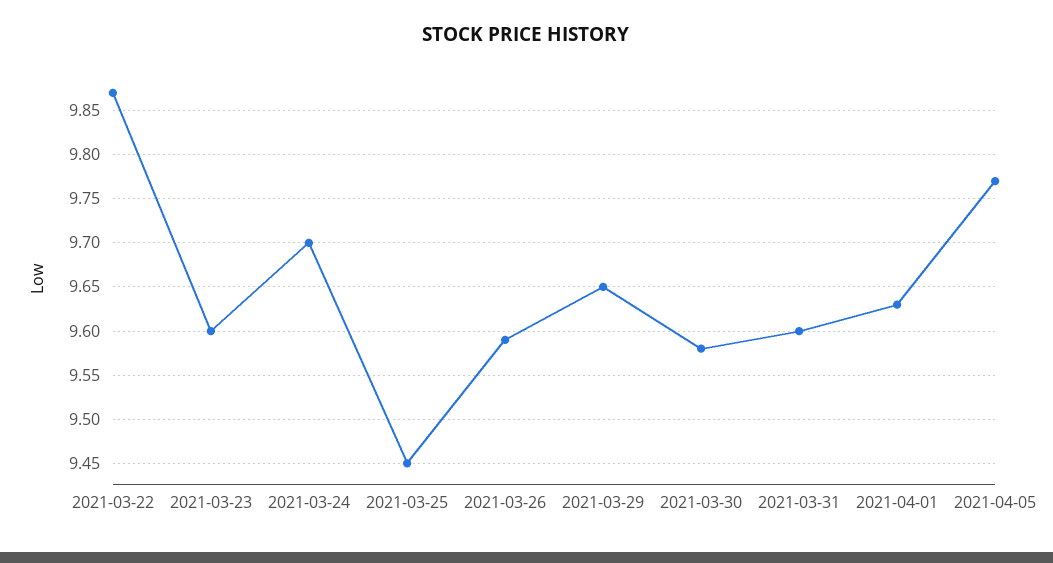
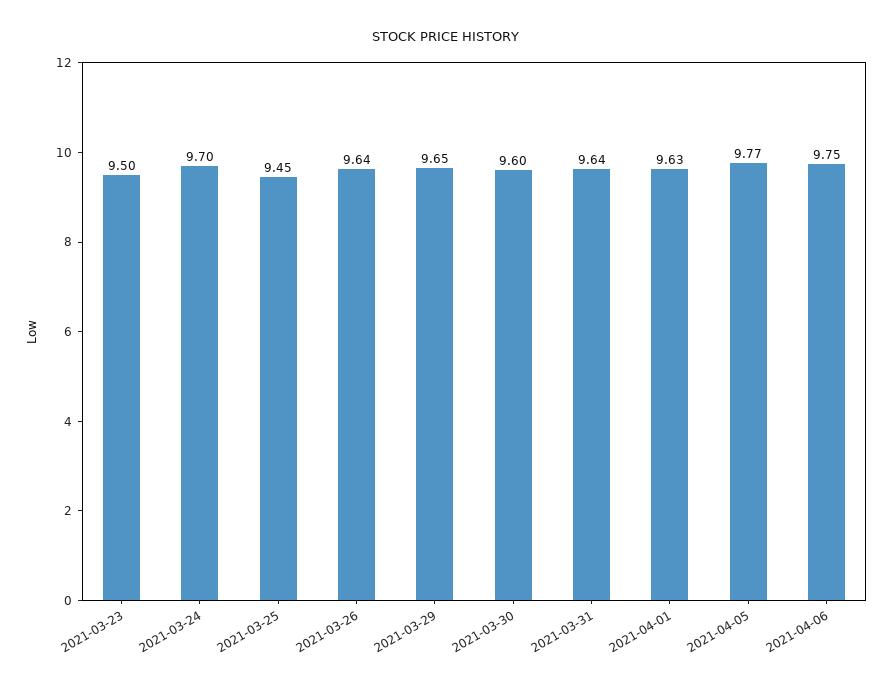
2021-03-22: 9.87 -> none
2021-03-23: 9.6 -> 9.5
2021-03-26: 9.59 -> 9.64
2021-03-30: 9.58 -> 9.6
2021-03-31: 9.6 -> 9.64
2021-04-06: none -> 9.75

